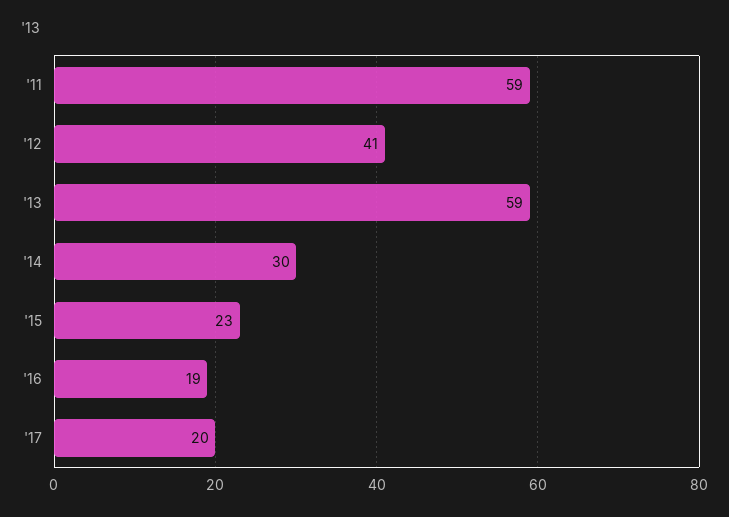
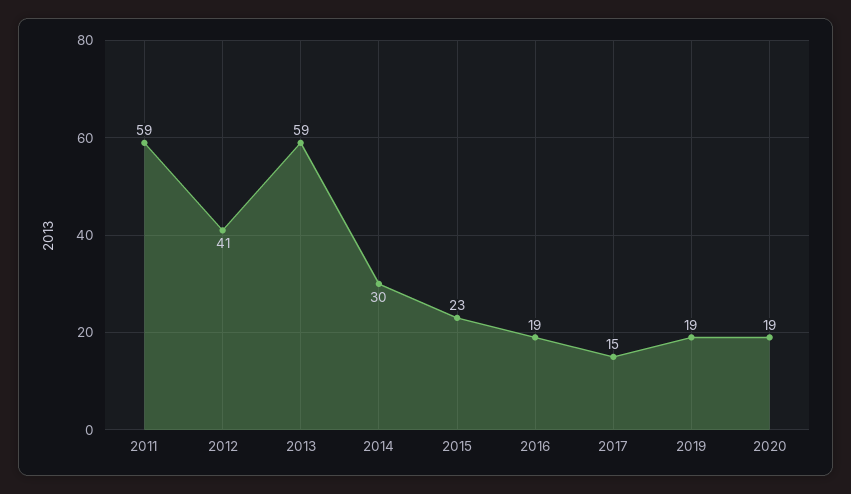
'17: 20 -> 15
2019: none -> 19
2020: none -> 19

